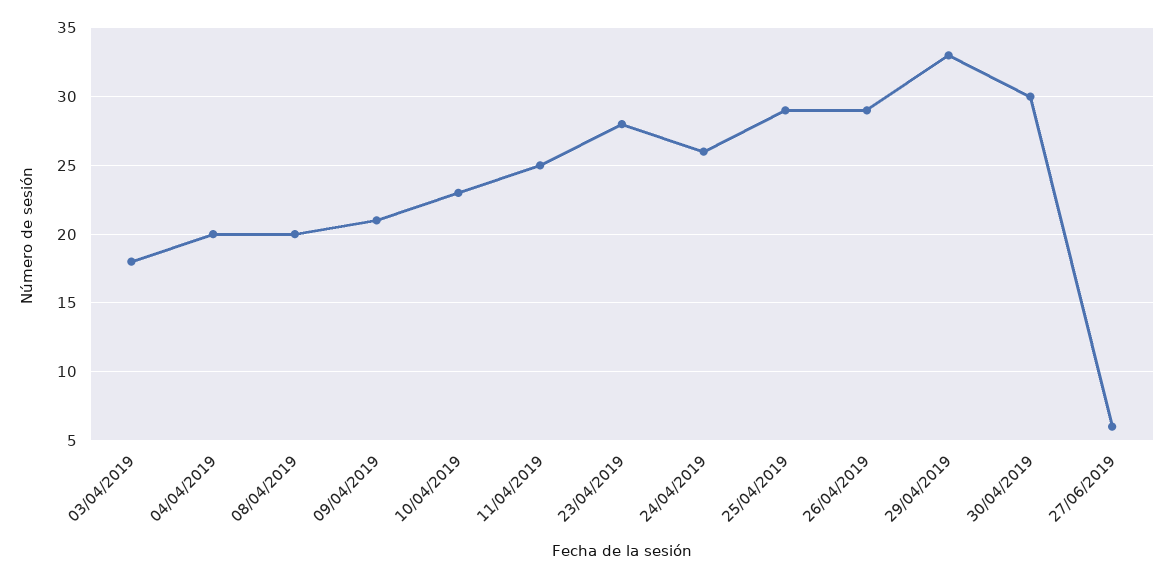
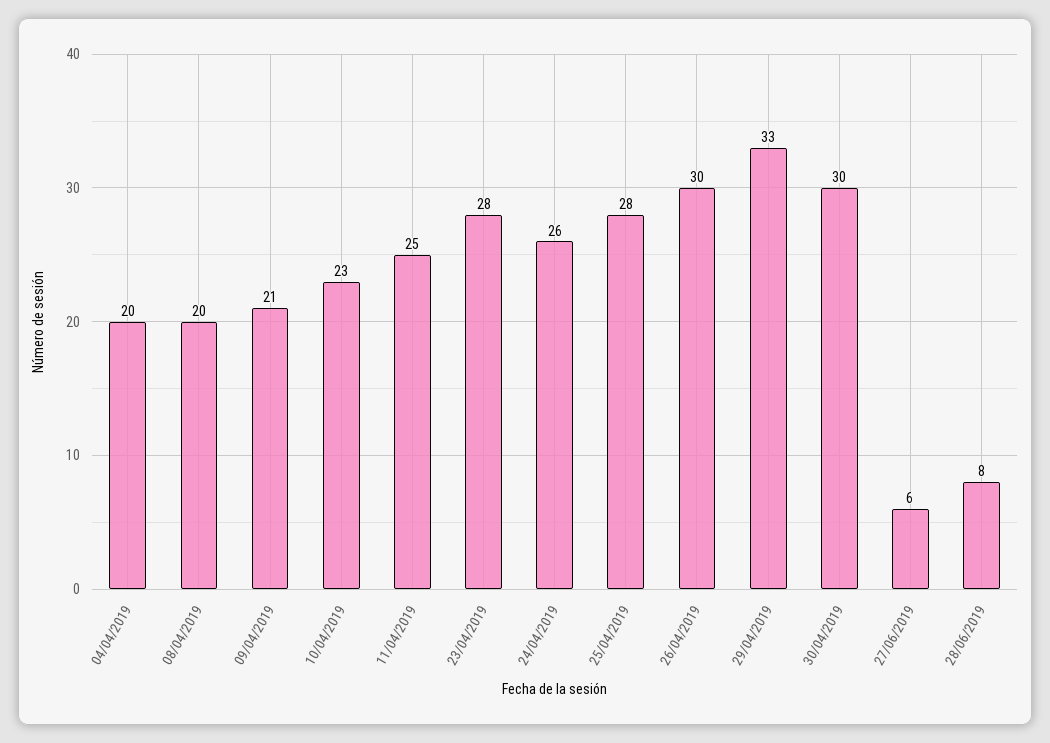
03/04/2019: 18 -> none
25/04/2019: 29 -> 28
26/04/2019: 29 -> 30
28/06/2019: none -> 8

